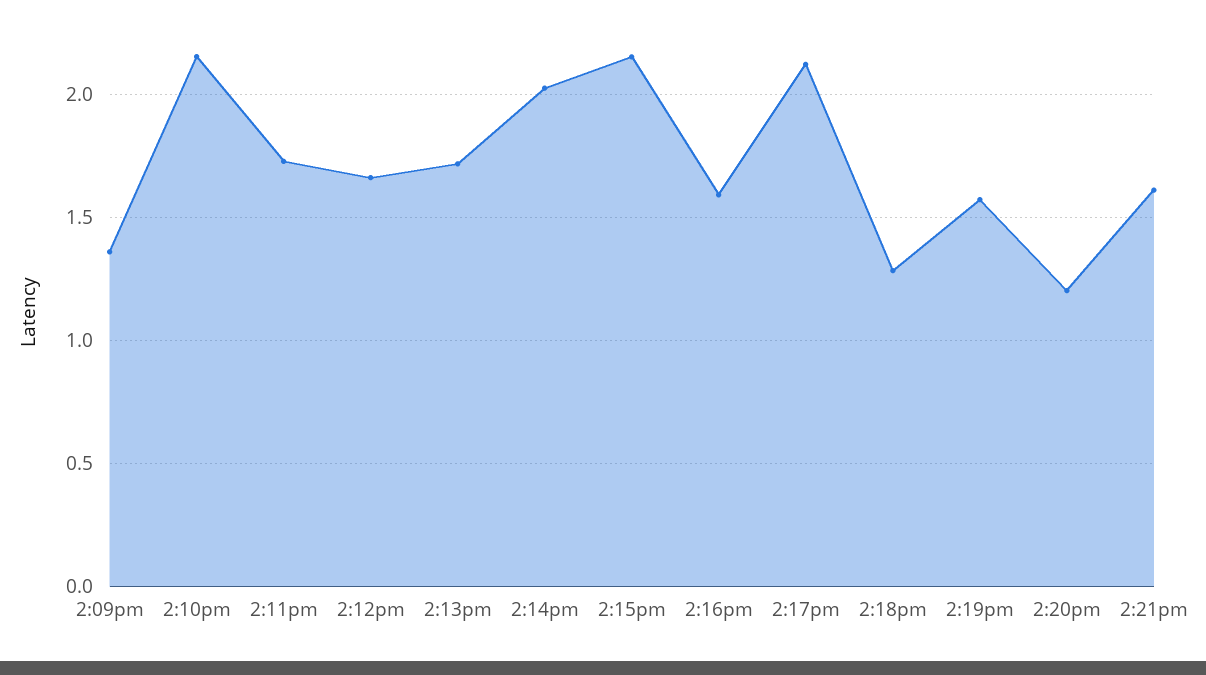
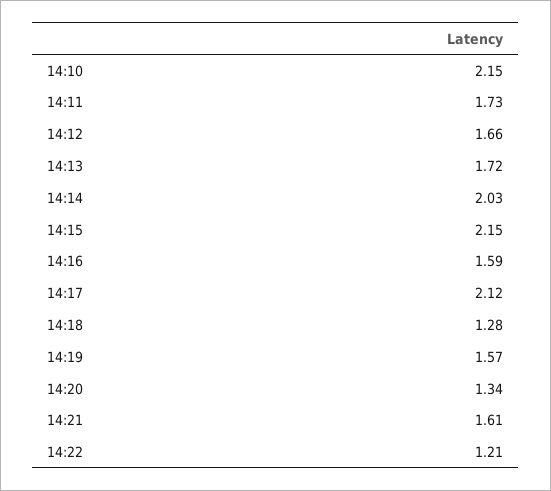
2:09pm: 1.35 -> none
2:20pm: 1.2 -> 1.34
14:22: none -> 1.21

